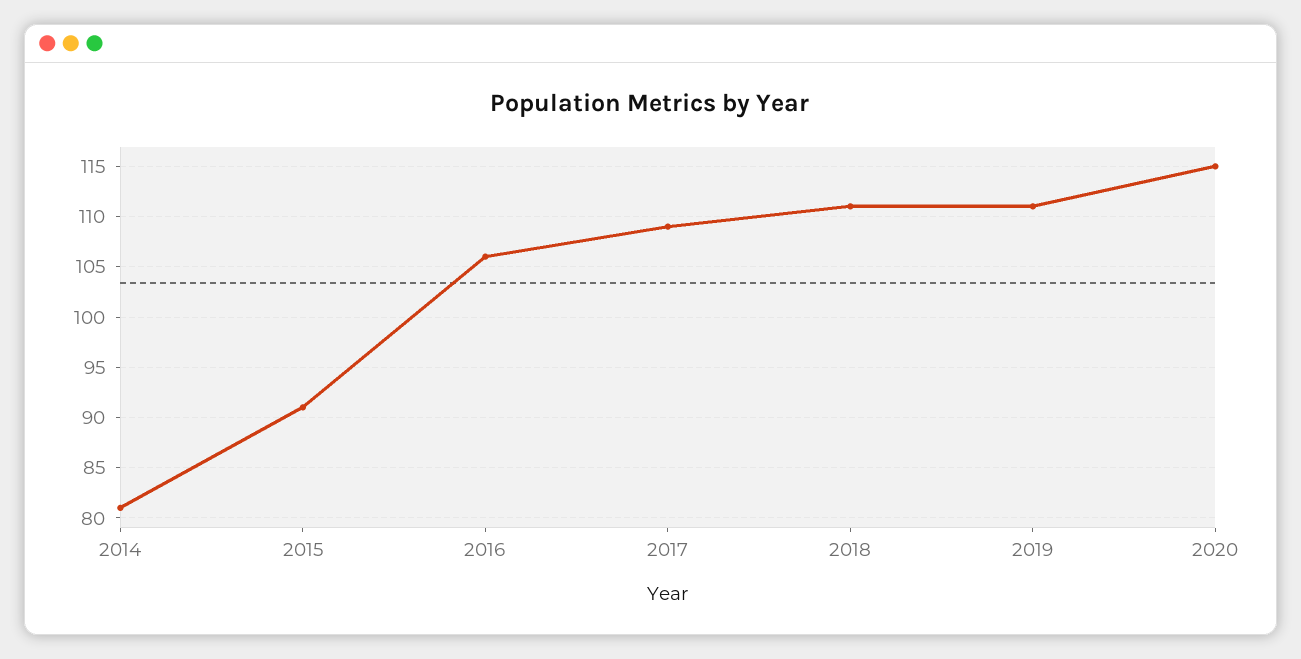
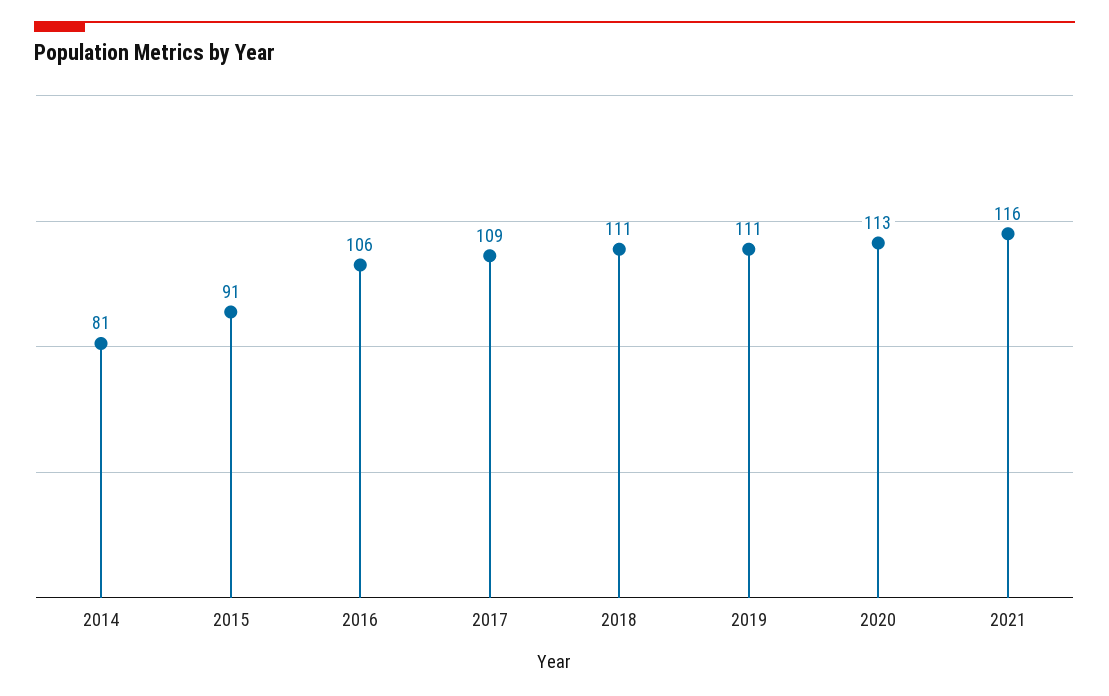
2020: 115 -> 113
2021: none -> 116

